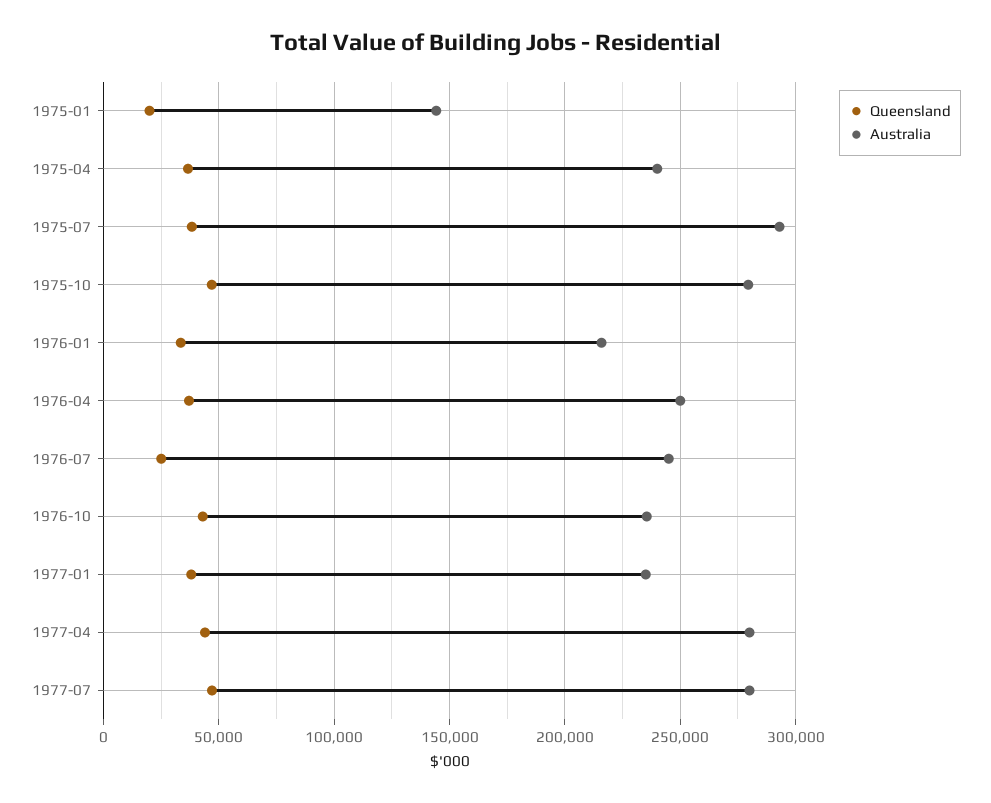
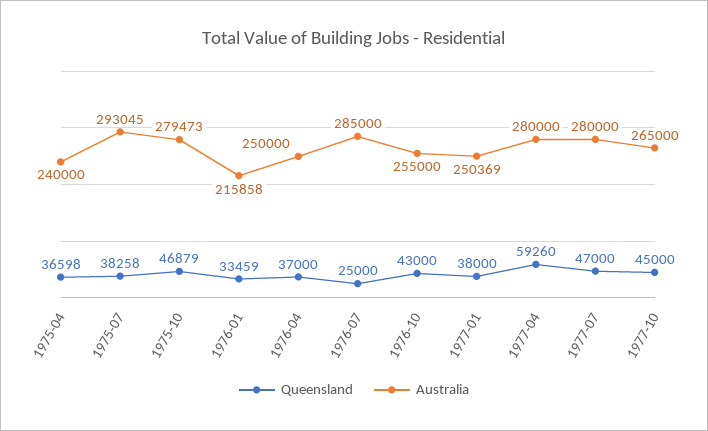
Queensland, 1975-01: 20000 -> none
Australia, 1975-01: 145000 -> none
Australia, 1976-07: 245000 -> 285000
Australia, 1976-10: 235000 -> 255000
Australia, 1977-01: 235000 -> 250369
Queensland, 1977-04: 45000 -> 59260
Queensland, 1977-10: none -> 45000
Australia, 1977-10: none -> 265000

